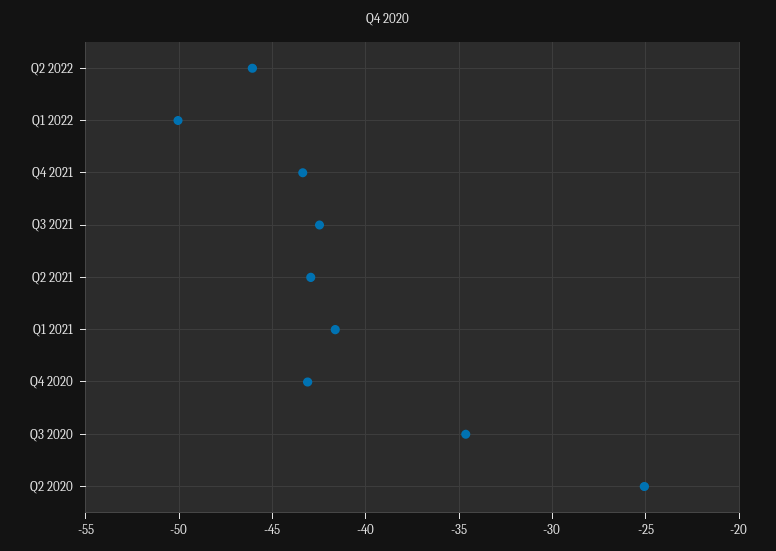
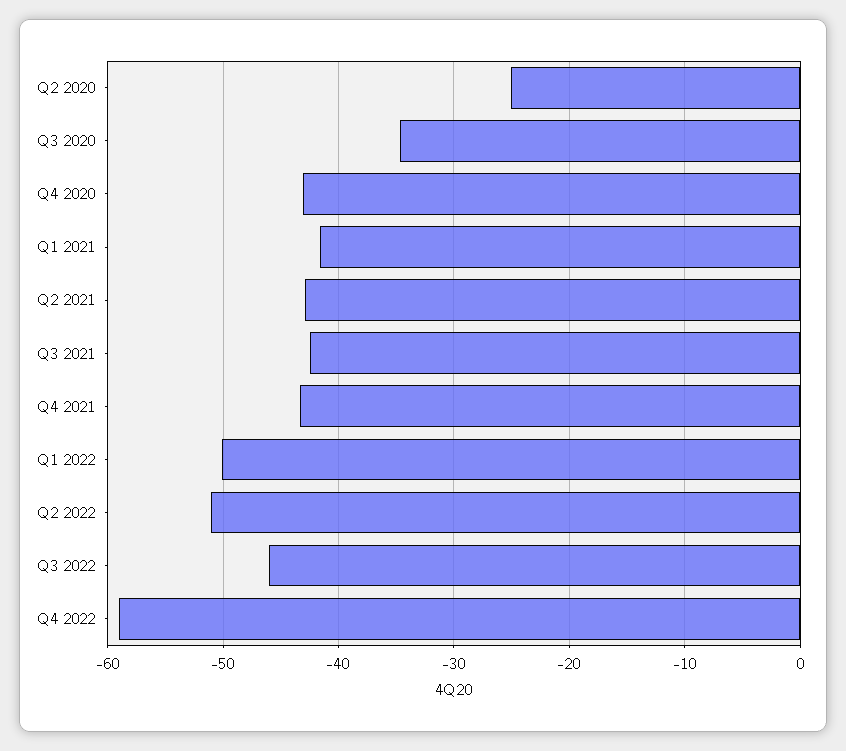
Q2 2022: -46 -> -51
Q3 2022: none -> -46
Q4 2022: none -> -59

